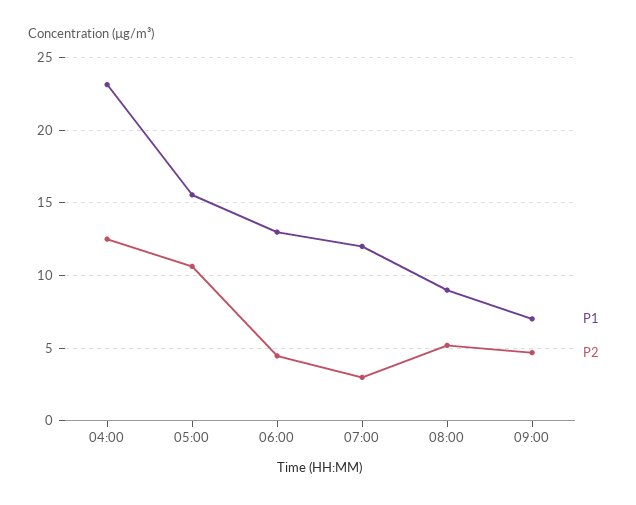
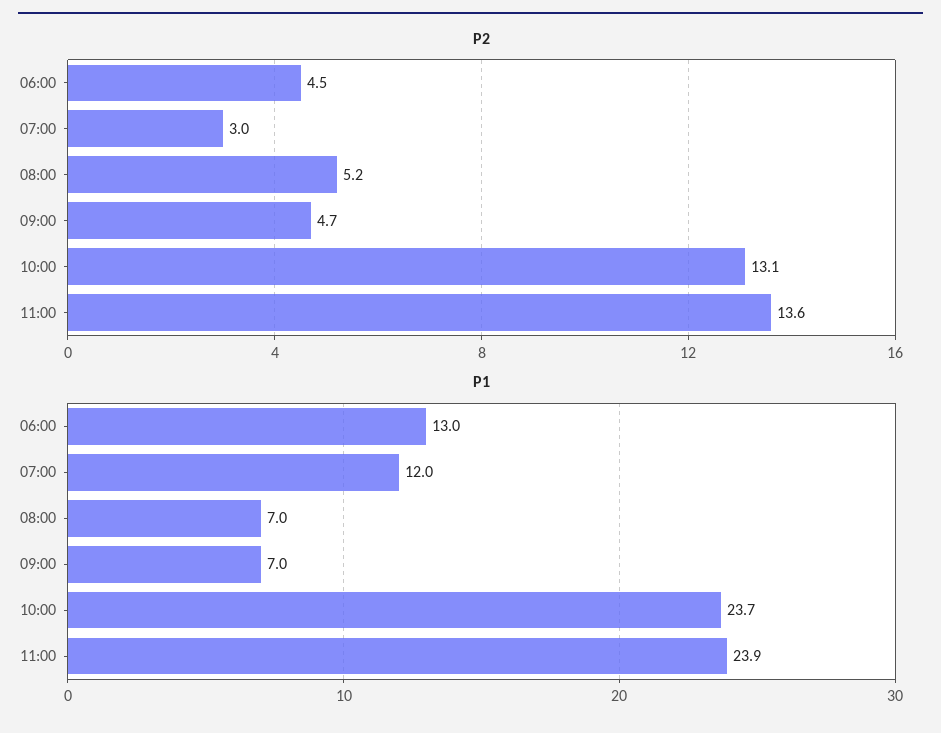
P1, 04:00: 23 -> none
P2, 04:00: 12.5 -> none
P1, 05:00: 15.5 -> none
P2, 05:00: 10.5 -> none
P1, 08:00: 9 -> 7
P2, 10:00: none -> 13.1
P2, 11:00: none -> 13.6
P1, 10:00: none -> 23.7
P1, 11:00: none -> 23.9

